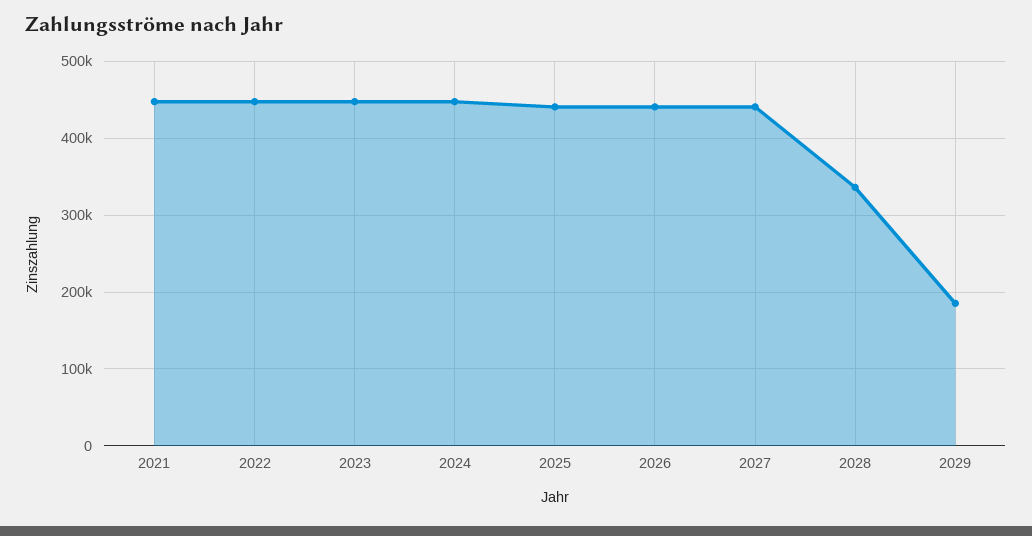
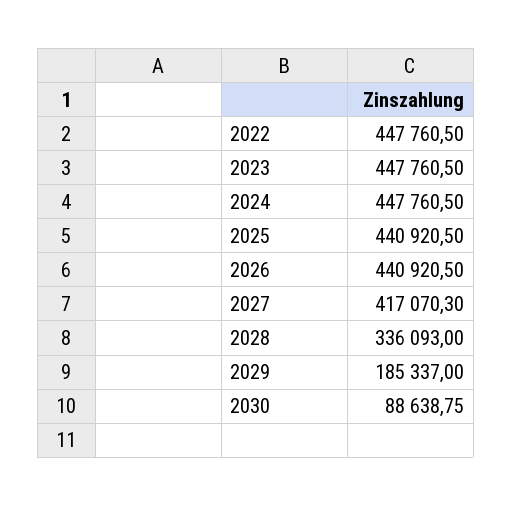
2021: 450000 -> none
2027: 440000 -> 417070.3
2030: none -> 88638.75

